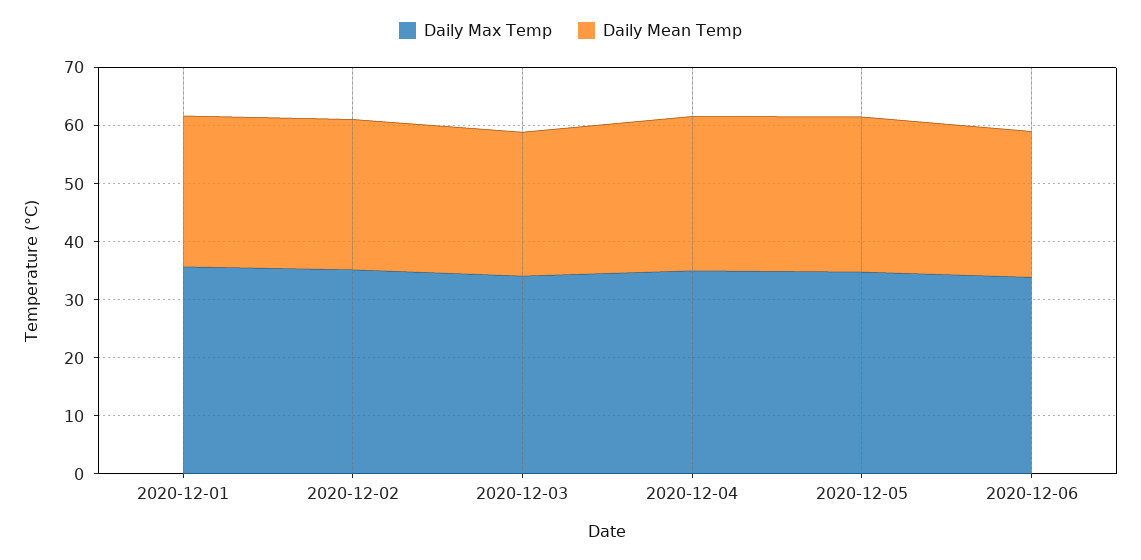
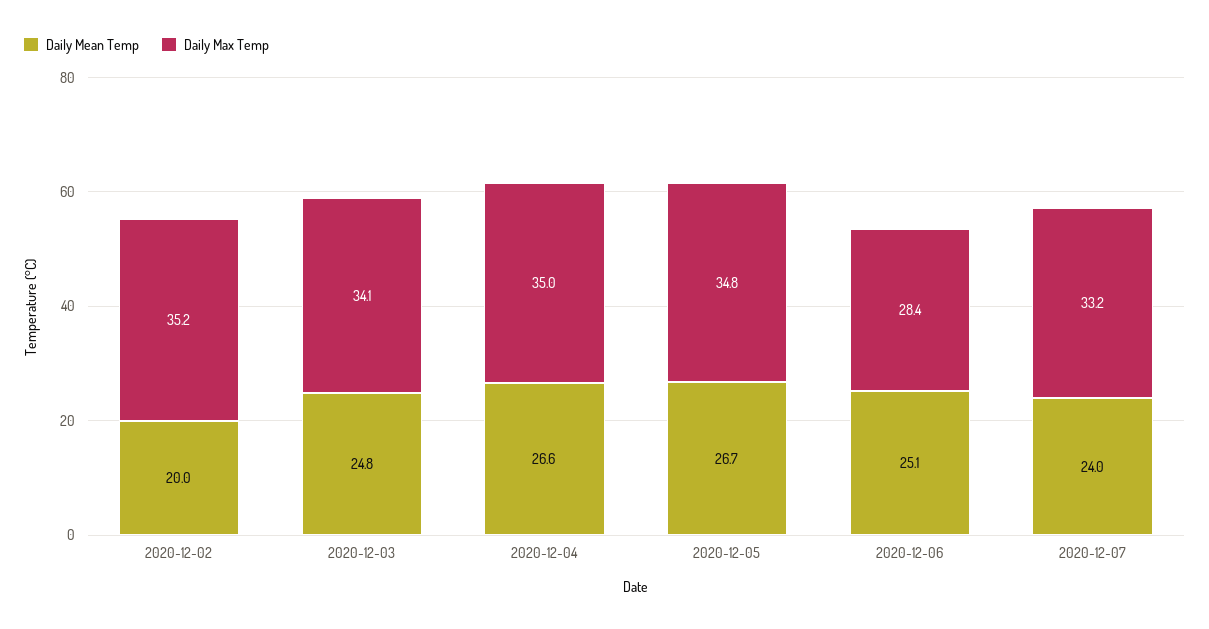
Daily Max Temp, 2020-12-01: 36 -> none
Daily Mean Temp, 2020-12-01: 26 -> none
Daily Mean Temp, 2020-12-02: 26 -> 20
Daily Max Temp, 2020-12-06: 34 -> 28.4
Daily Mean Temp, 2020-12-07: none -> 24
Daily Max Temp, 2020-12-07: none -> 33.2

